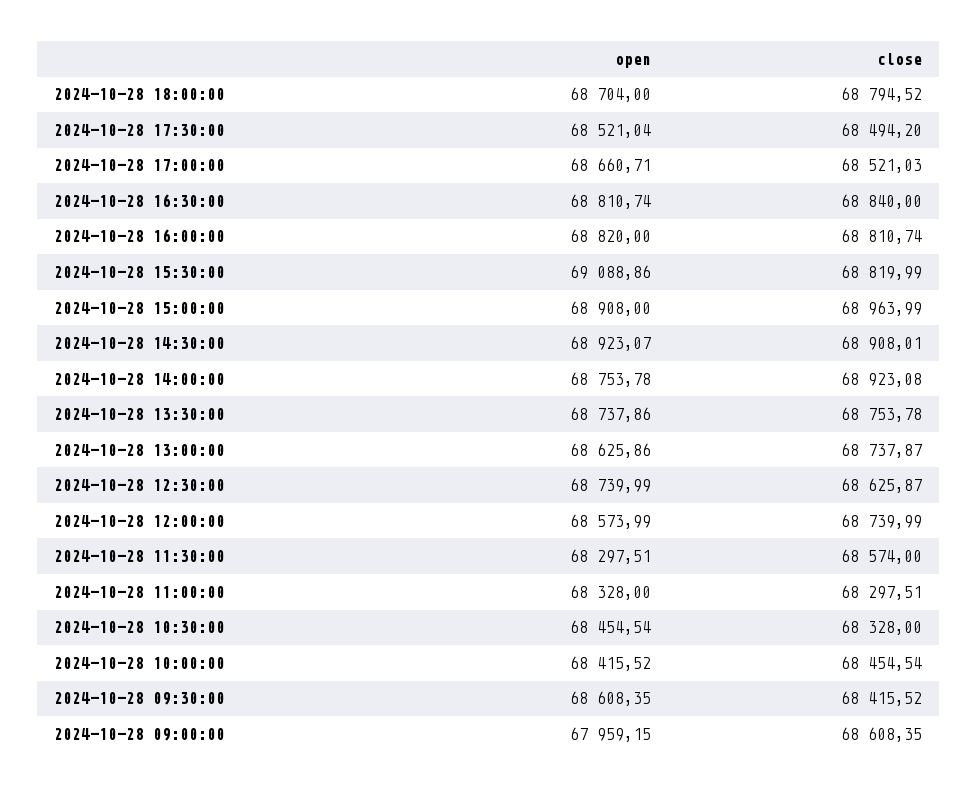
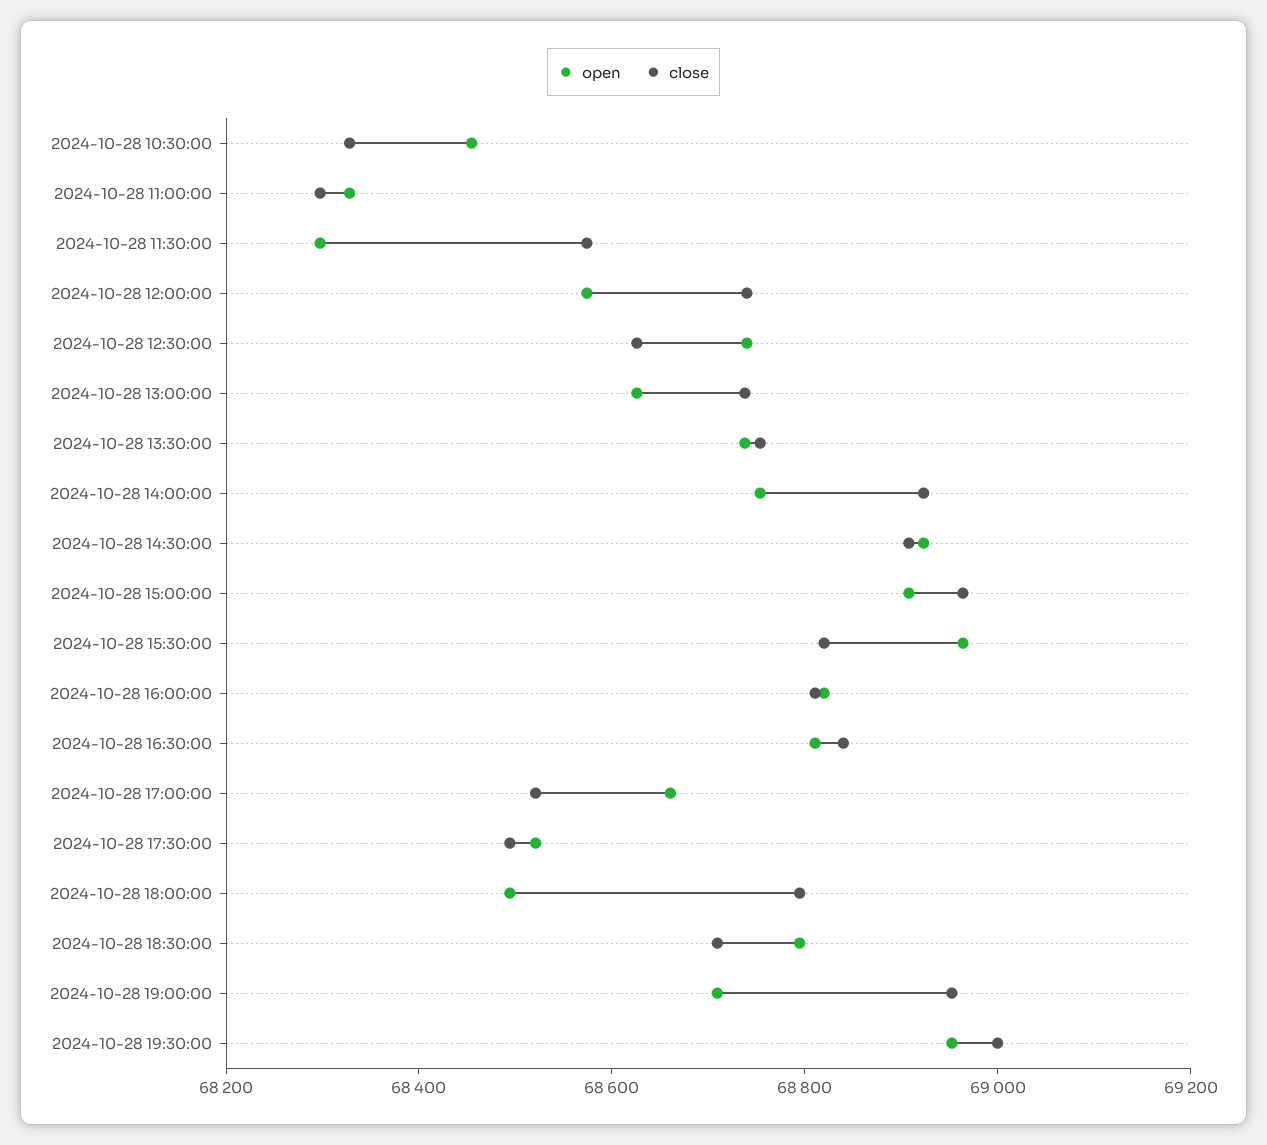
open, 2024-10-28 18:00:00: 68704 -> 68500
open, 2024-10-28 15:30:00: 69088.86 -> 68950
open, 2024-10-28 10:00:00: 68415.52 -> none
close, 2024-10-28 10:00:00: 68454.54 -> none
open, 2024-10-28 09:30:00: 68608.35 -> none
close, 2024-10-28 09:30:00: 68415.52 -> none
open, 2024-10-28 09:00:00: 67959.15 -> none
close, 2024-10-28 09:00:00: 68608.35 -> none
open, 2024-10-28 18:30:00: none -> 68800
close, 2024-10-28 18:30:00: none -> 68700
open, 2024-10-28 19:00:00: none -> 68700
close, 2024-10-28 19:00:00: none -> 68950
open, 2024-10-28 19:30:00: none -> 68950
close, 2024-10-28 19:30:00: none -> 69000

